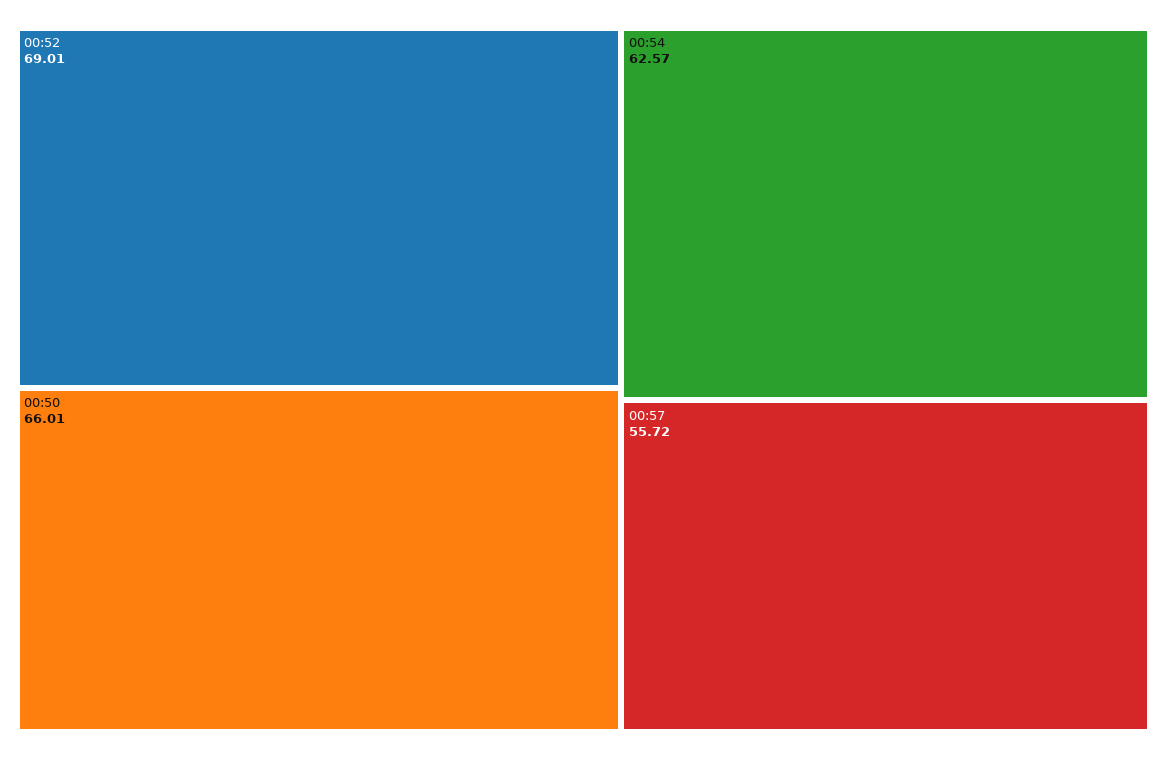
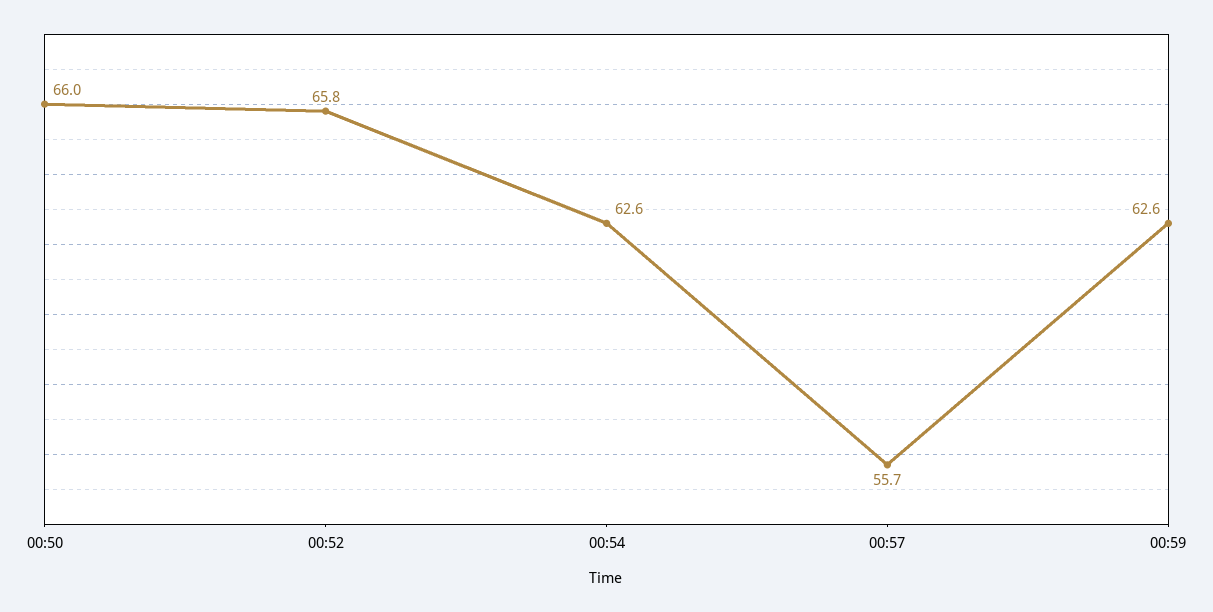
00:52: 69.01 -> 65.8
00:59: none -> 62.6

